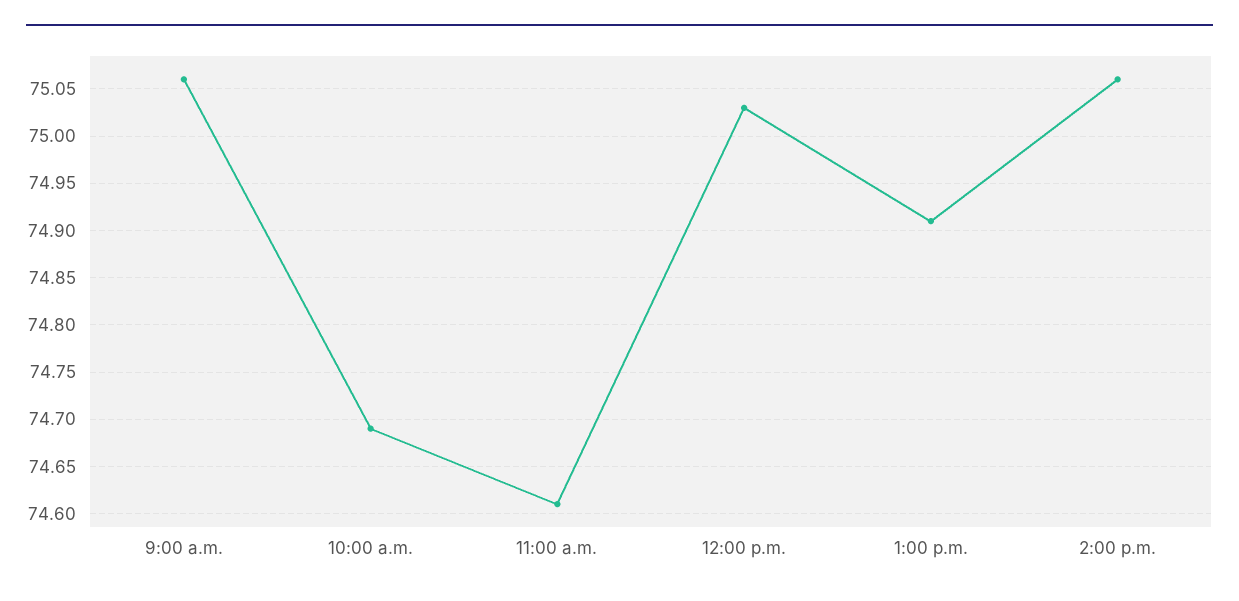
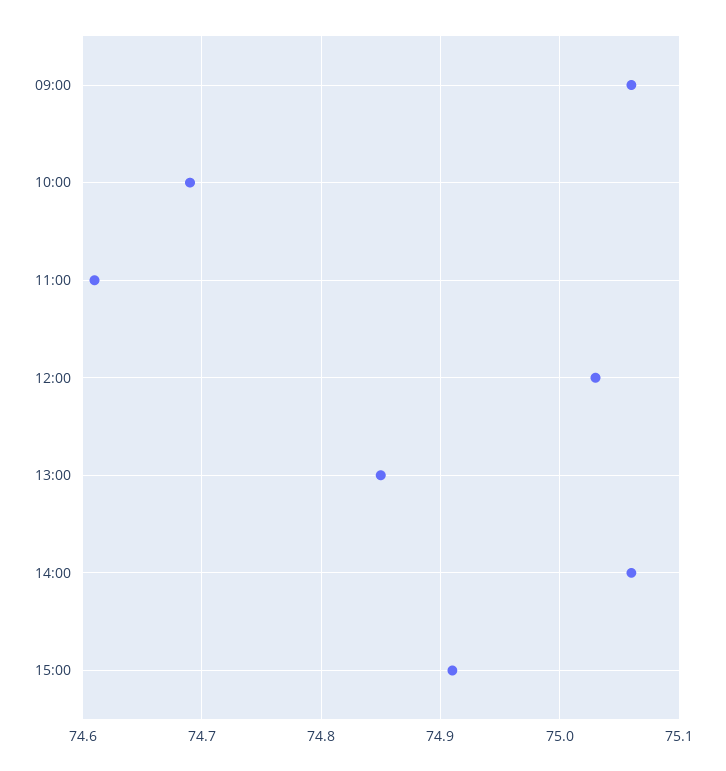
1:00 p.m.: 74.91 -> 74.85
15:00: none -> 74.91

